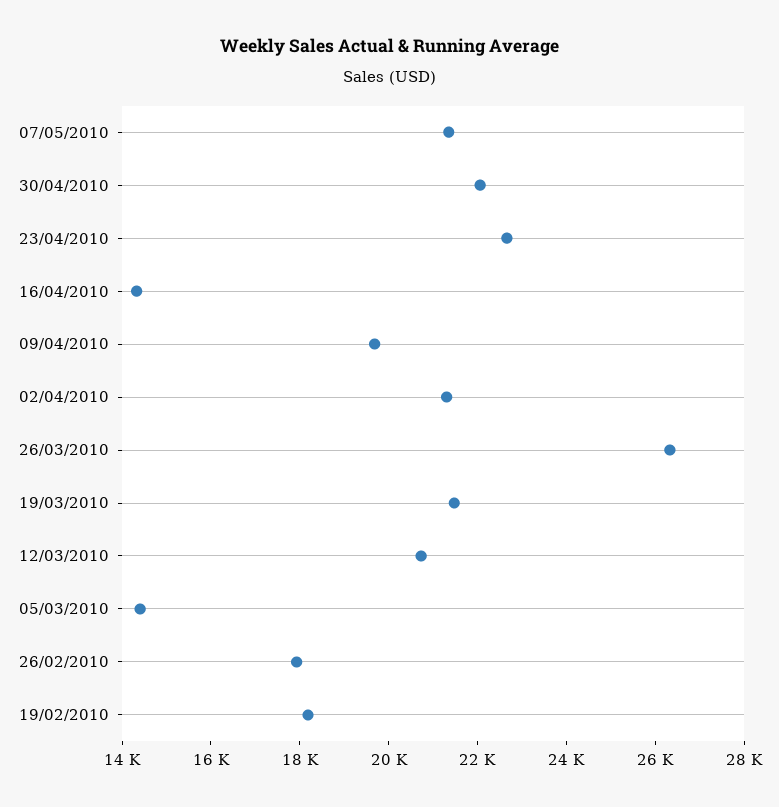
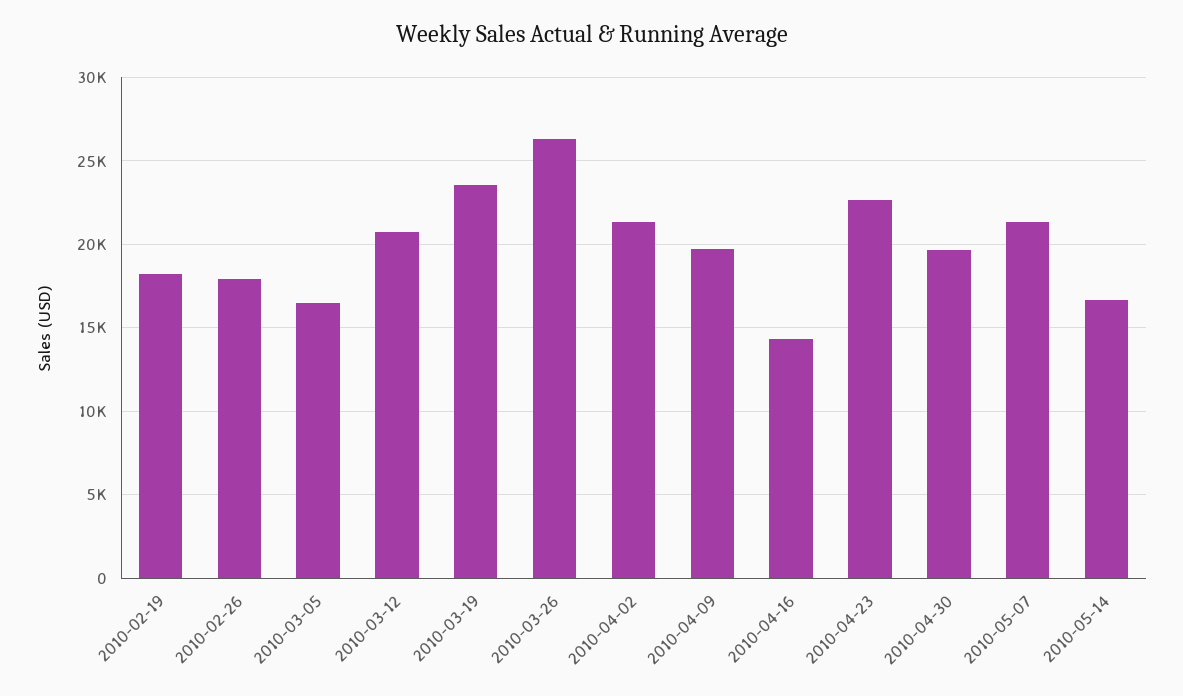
30/04/2010: 22000 -> 19500
19/03/2010: 21500 -> 23500
05/03/2010: 14500 -> 16500
2010-05-14: none -> 16500

